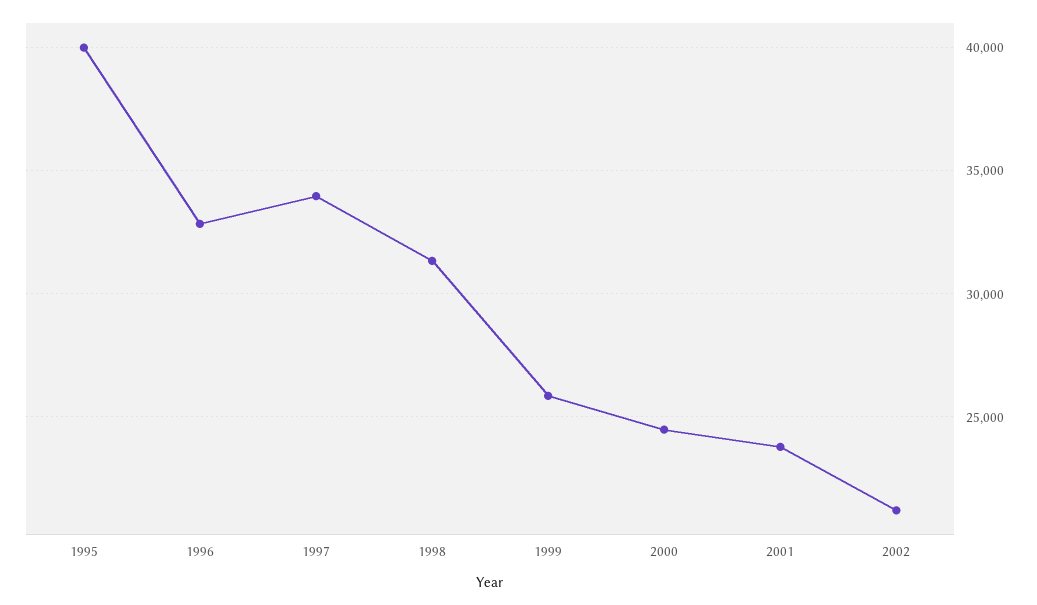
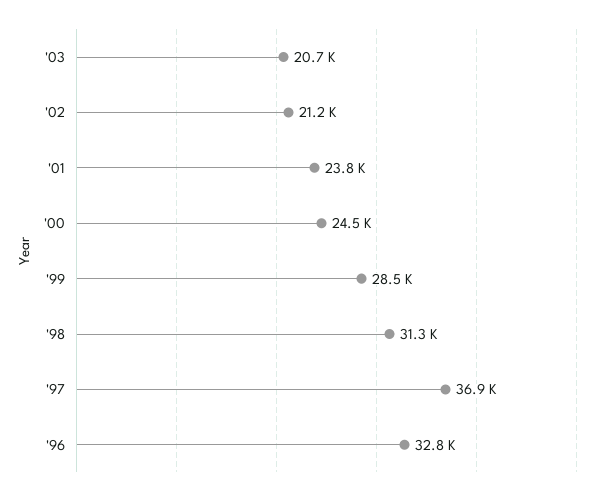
1995: 40000 -> none
1997: 34000 -> 36900
1999: 26000 -> 28500
'03: none -> 20700

